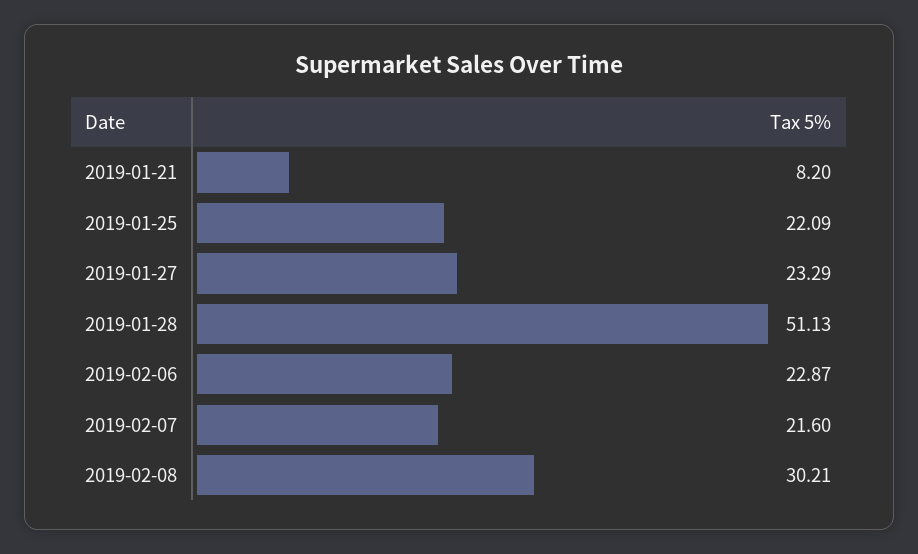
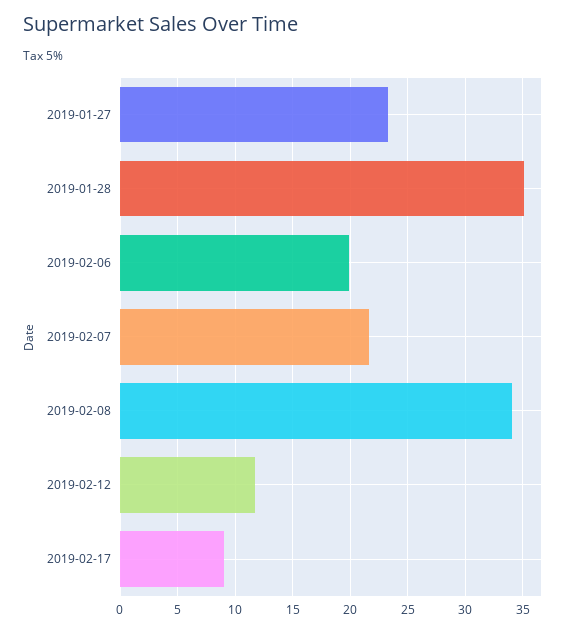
2019-01-21: 8.2 -> none
2019-01-25: 22.09 -> none
2019-01-28: 51.13 -> 35
2019-02-06: 22.87 -> 20
2019-02-08: 30.21 -> 34
2019-02-12: none -> 12
2019-02-17: none -> 9

